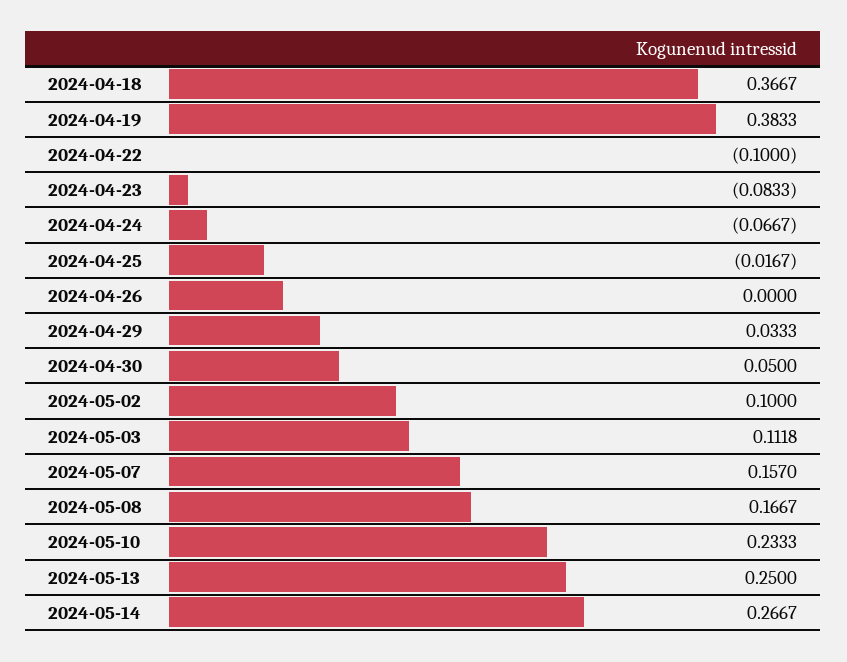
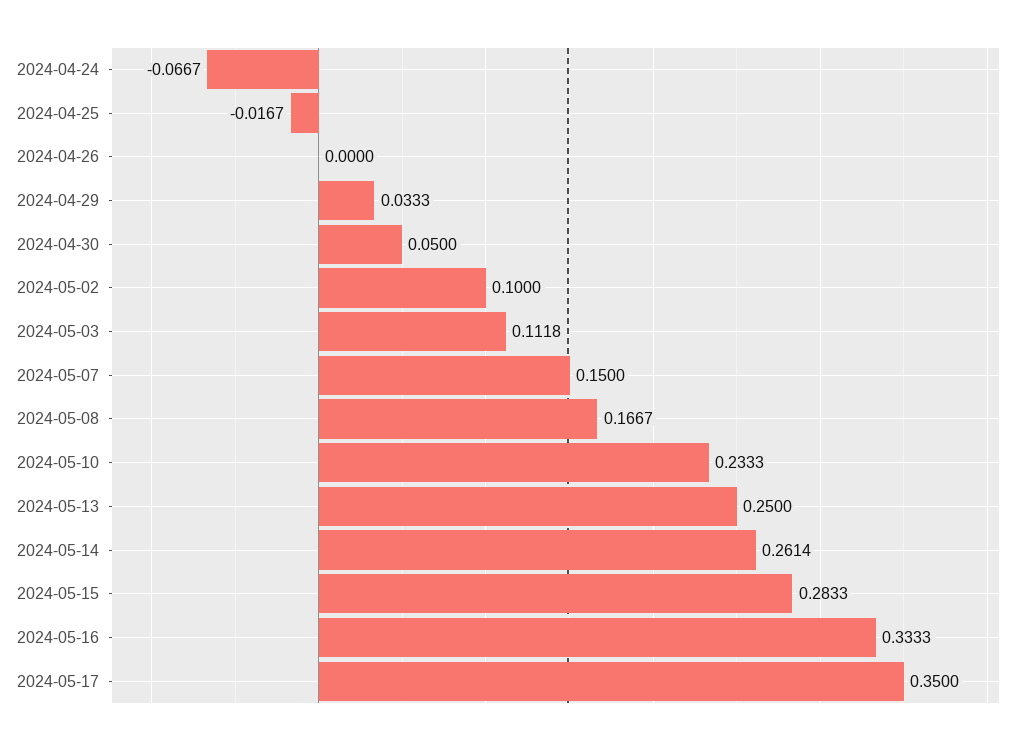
2024-04-18: 0.3667 -> none
2024-04-19: 0.3833 -> none
2024-04-22: -0.1 -> none
2024-04-23: -0.0833 -> none
2024-05-07: 0.157 -> 0.15
2024-05-14: 0.2667 -> 0.2614
2024-05-15: none -> 0.2833
2024-05-16: none -> 0.3333
2024-05-17: none -> 0.35

